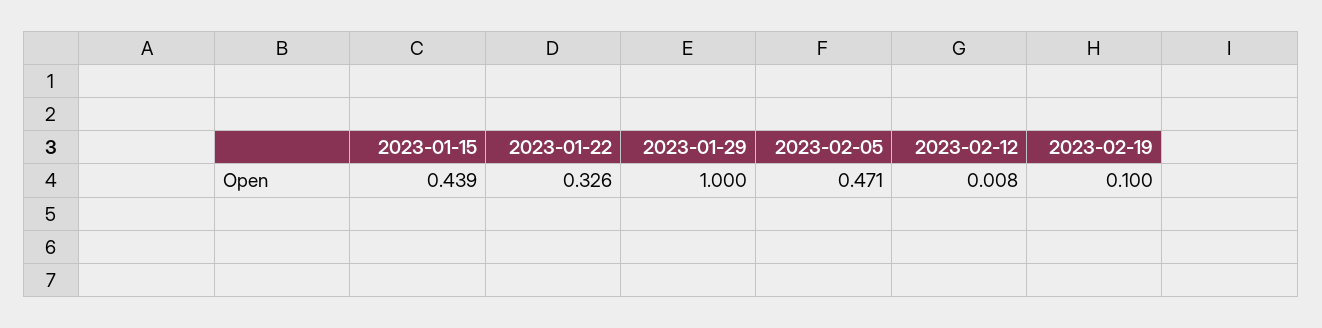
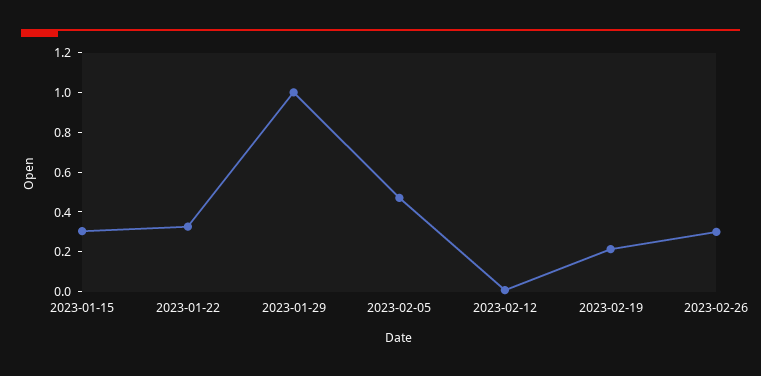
2023-01-15: 0.439 -> 0.3
2023-02-19: 0.1 -> 0.2
2023-02-26: none -> 0.3

